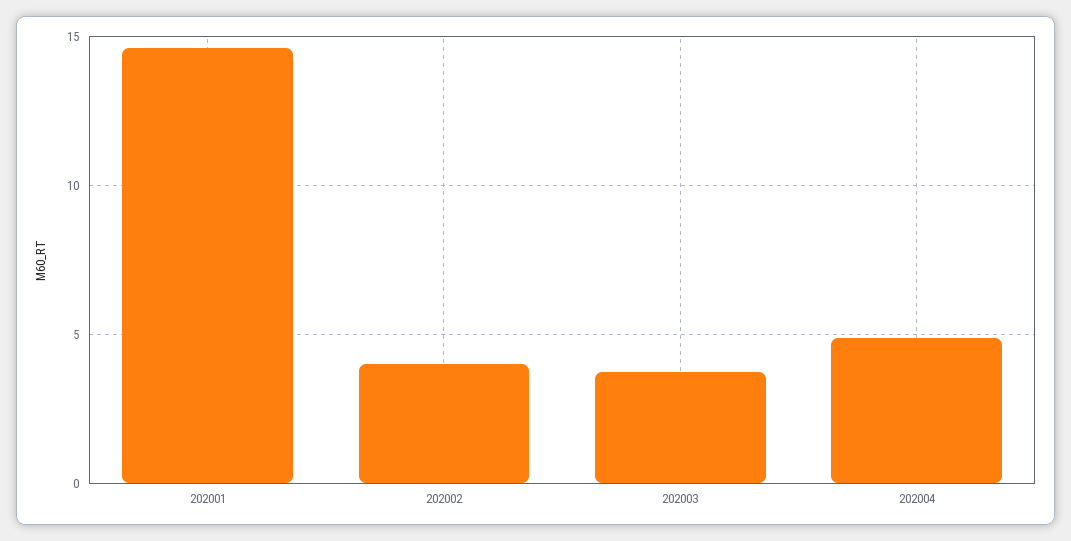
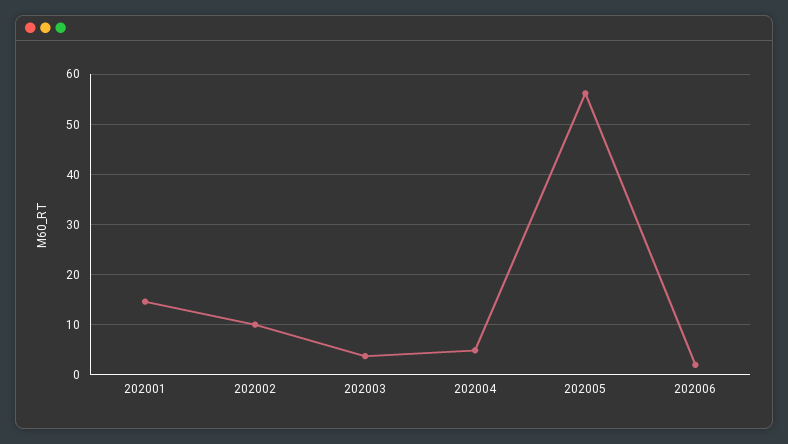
202002: 4 -> 10
202005: none -> 56
202006: none -> 2

